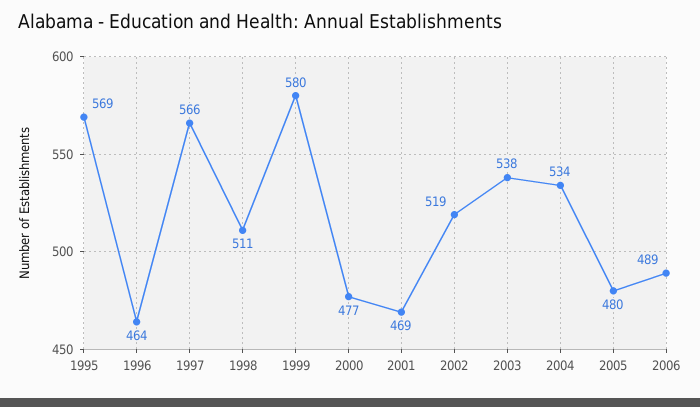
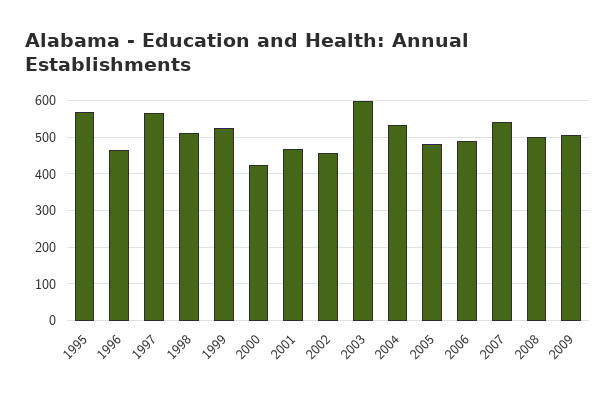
1999: 580 -> 520
2000: 477 -> 420
2002: 519 -> 460
2003: 538 -> 600
2007: none -> 540
2008: none -> 500
2009: none -> 500

